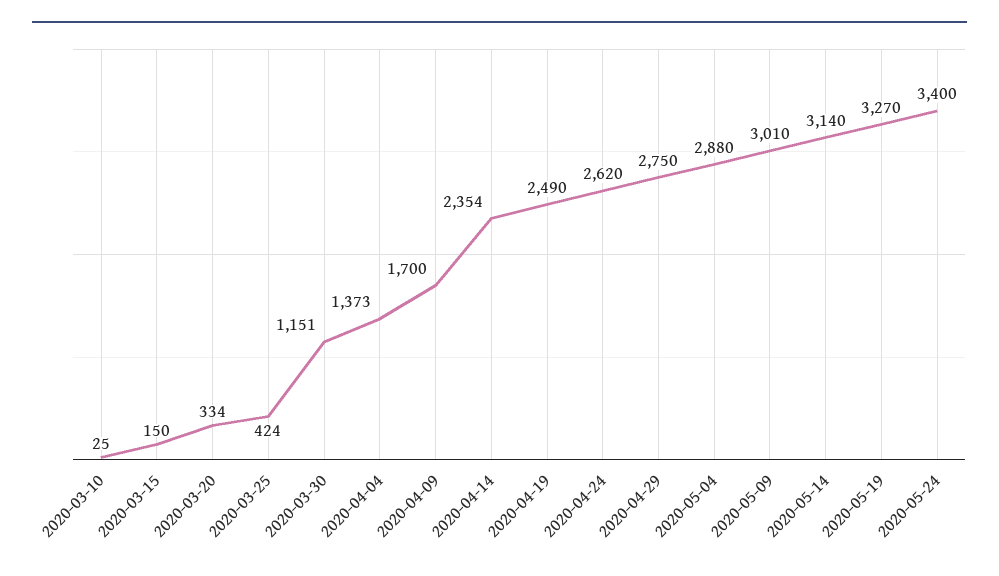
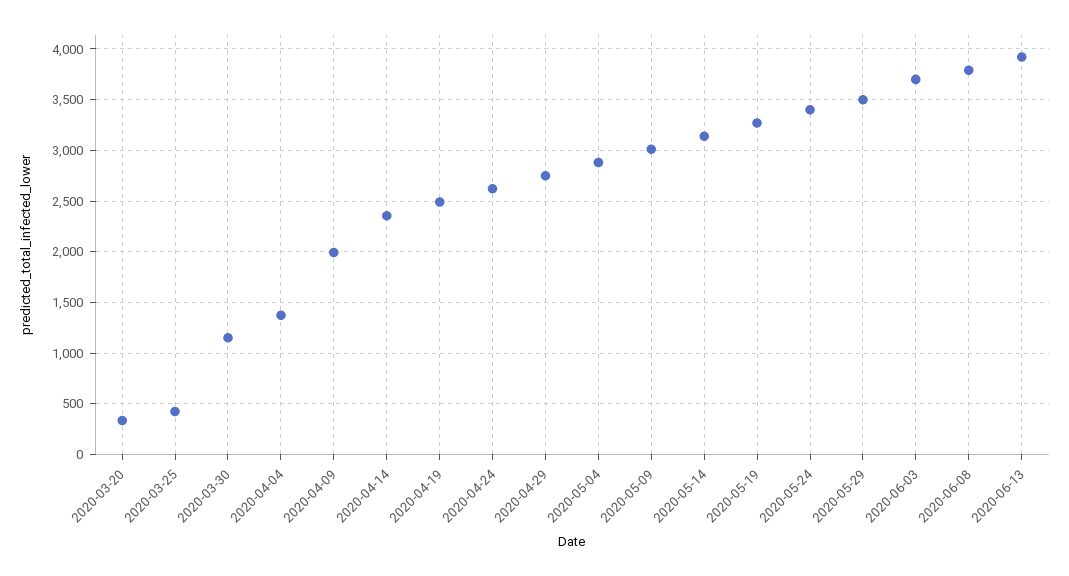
2020-03-10: 25 -> none
2020-03-15: 150 -> none
2020-04-09: 1700 -> 2000
2020-05-29: none -> 3500
2020-06-03: none -> 3700
2020-06-08: none -> 3800
2020-06-13: none -> 3900

